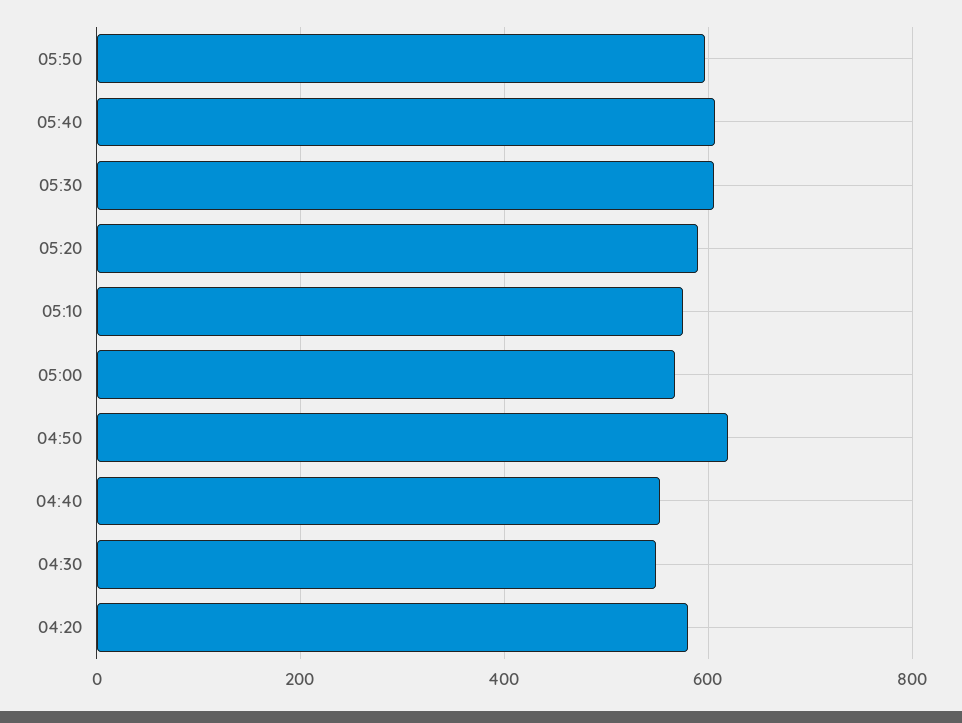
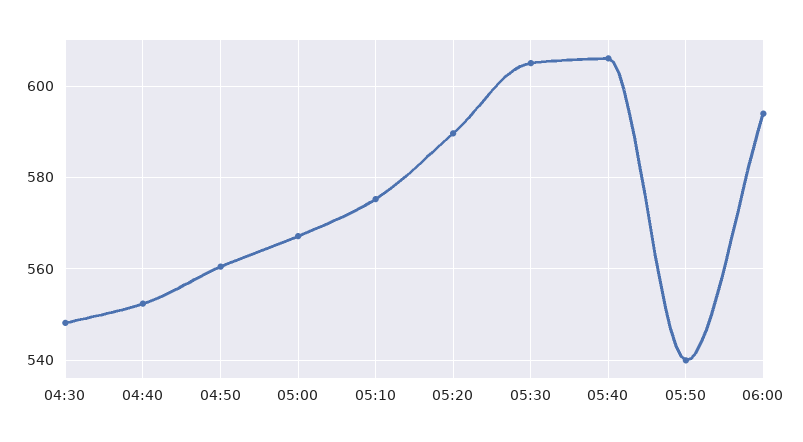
05:50: 600 -> 540
04:50: 620 -> 560
04:20: 580 -> none
06:00: none -> 594

